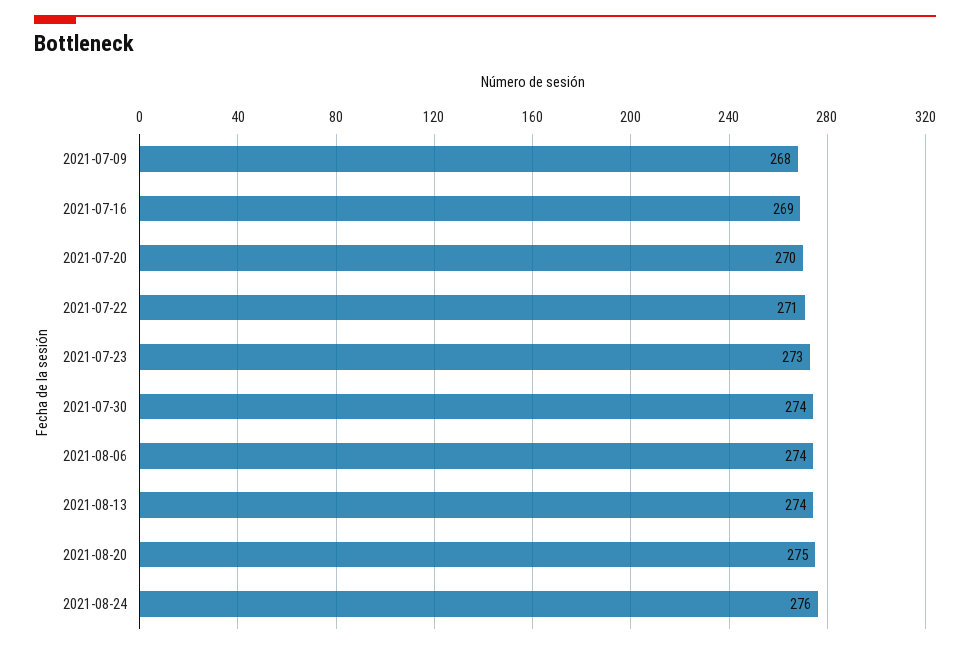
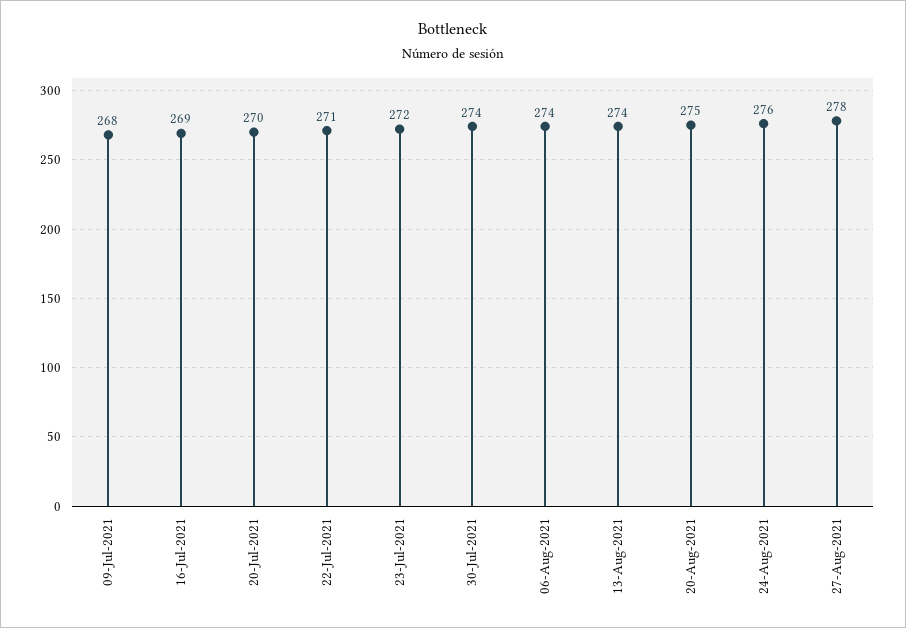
2021-07-23: 273 -> 272
27-Aug-2021: none -> 278

